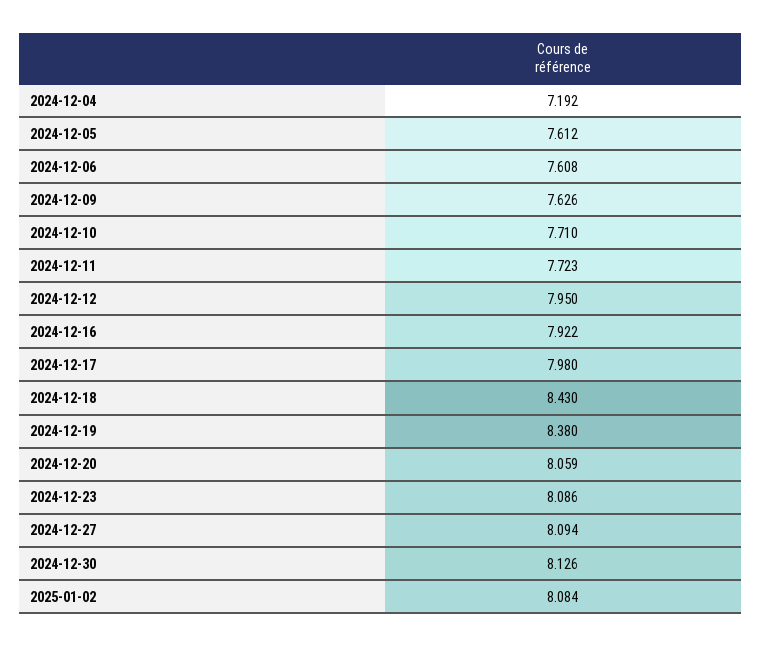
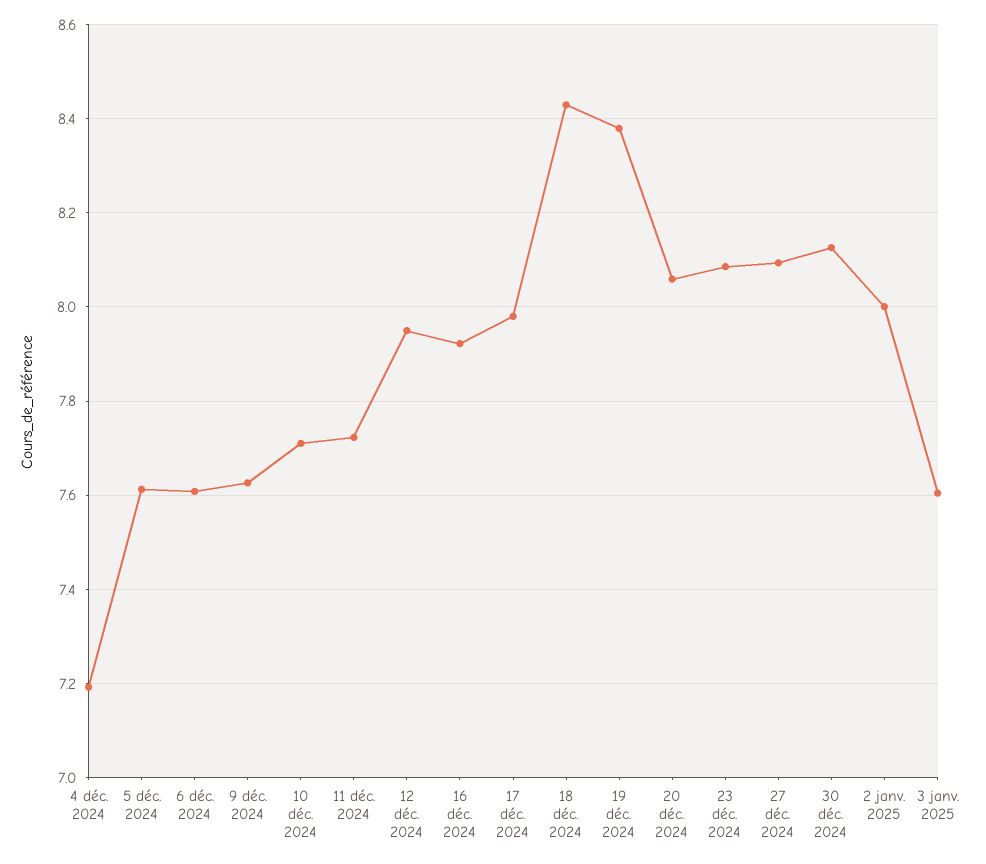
2025-01-02: 8.084 -> 8
3 janv. 2025: none -> 7.6

